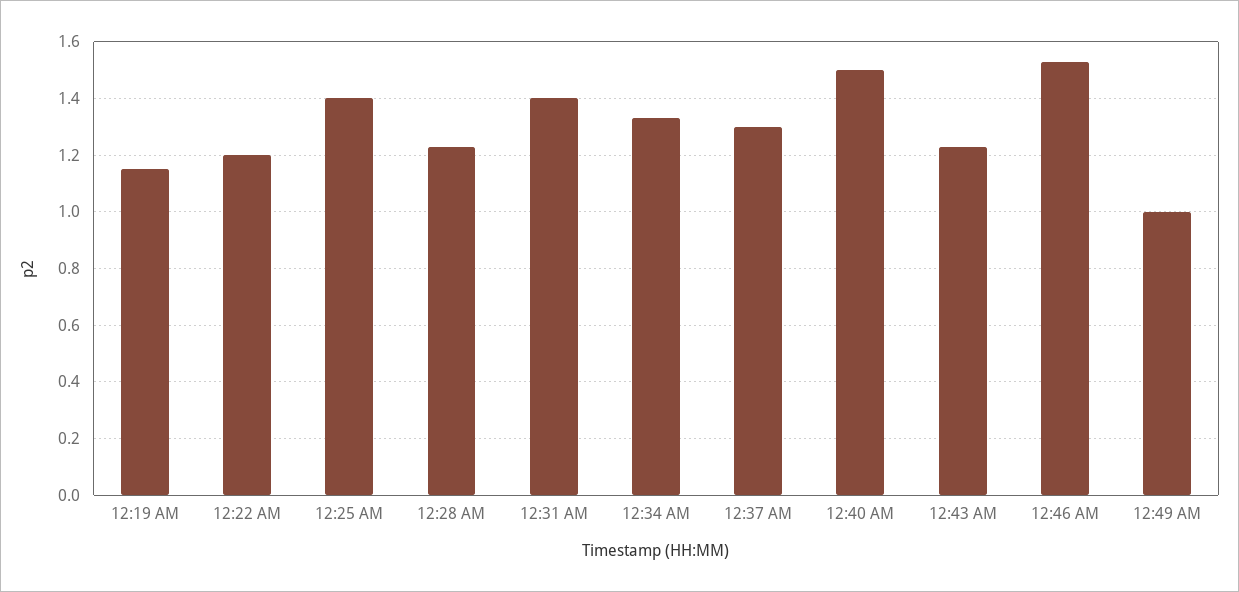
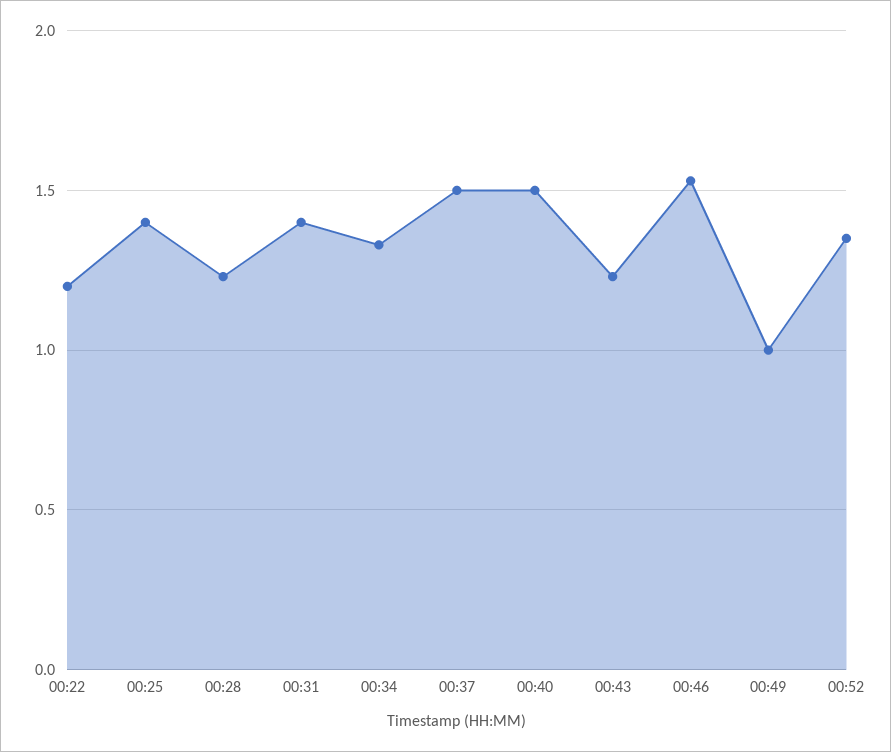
12:19 AM: 1.15 -> none
12:37 AM: 1.3 -> 1.5
00:52: none -> 1.35

